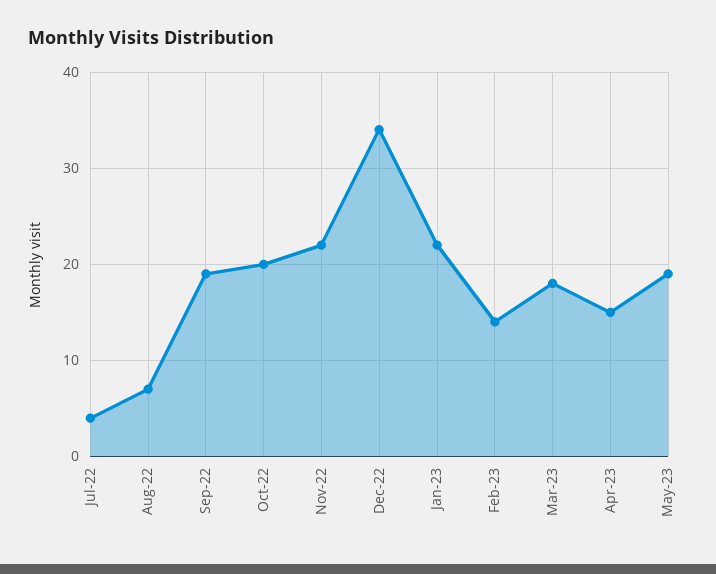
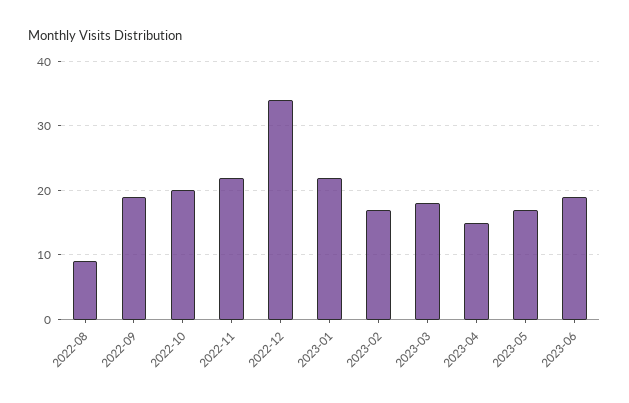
Jul-22: 4 -> none
Aug-22: 7 -> 9
Feb-23: 14 -> 17
May-23: 19 -> 17
2023-06: none -> 19

